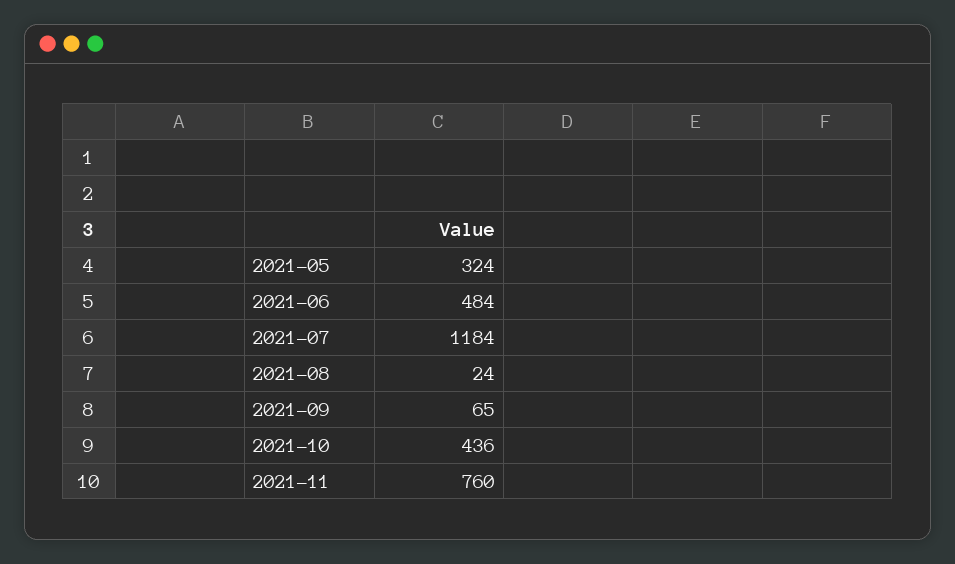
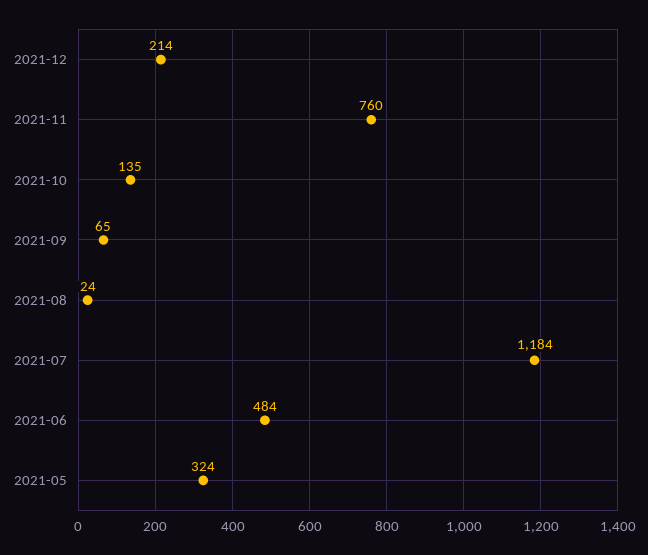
2021-10: 436 -> 135
2021-12: none -> 214

